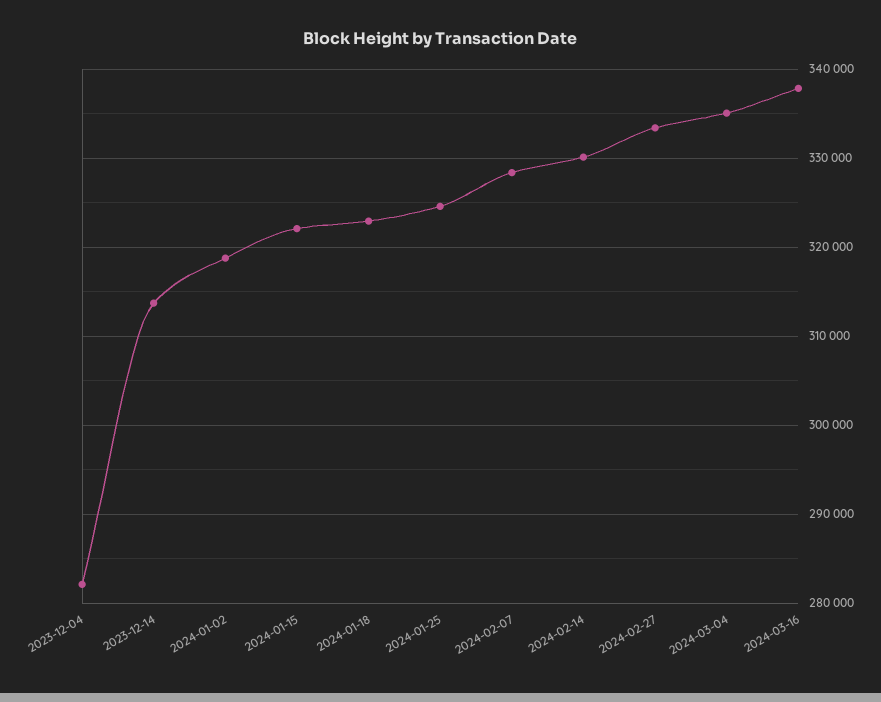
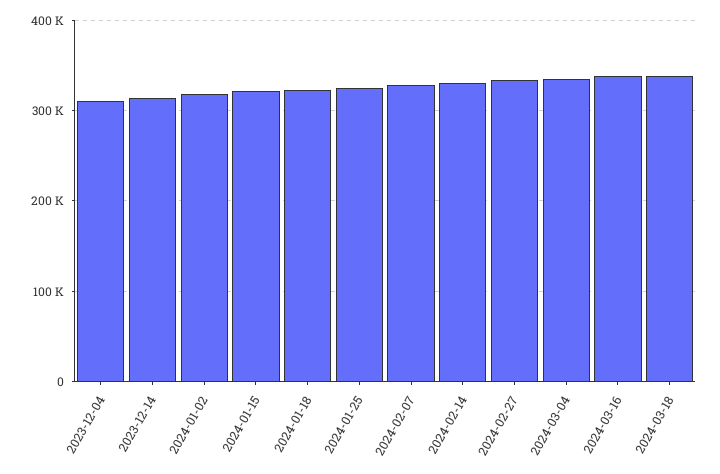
2023-12-04: 282000 -> 310000
2024-03-18: none -> 340000

